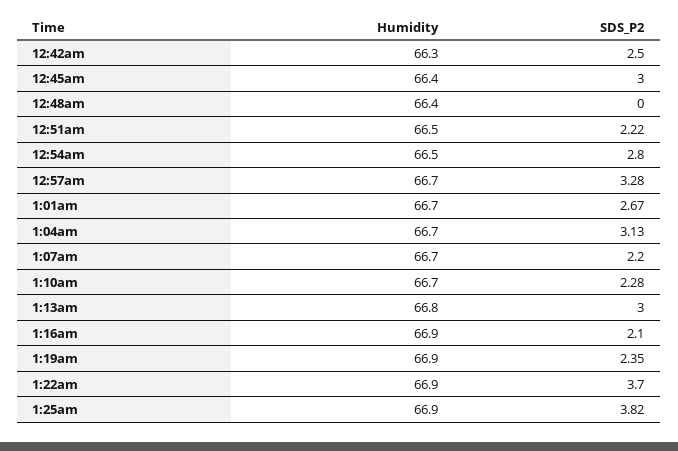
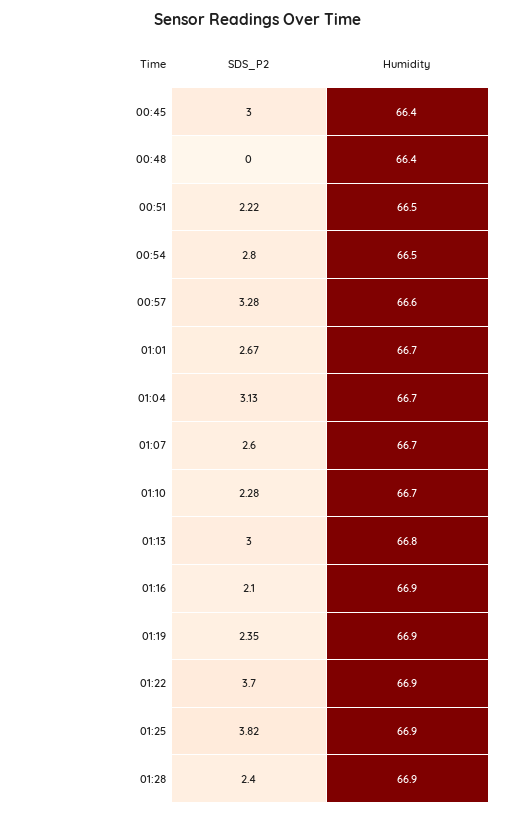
Humidity, 12:42am: 66.3 -> none
SDS_P2, 12:42am: 2.5 -> none
Humidity, 12:57am: 66.7 -> 66.6
SDS_P2, 1:07am: 2.2 -> 2.6
SDS_P2, 01:28: none -> 2.4
Humidity, 01:28: none -> 66.9

